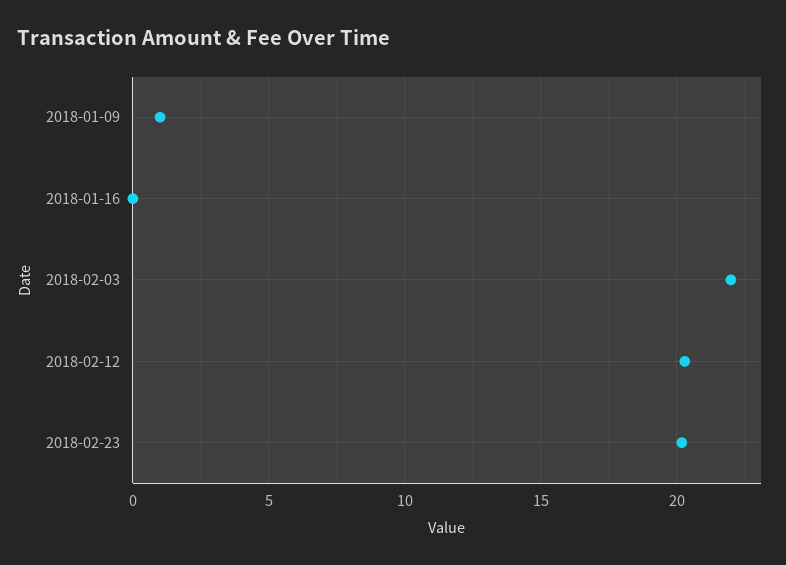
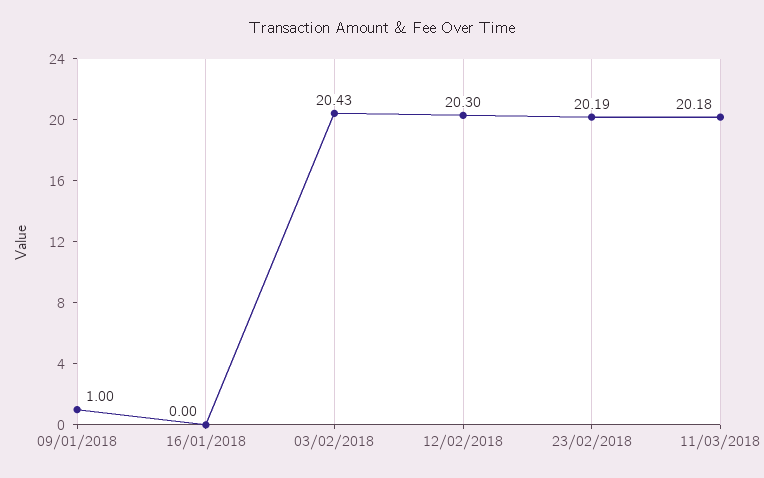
2018-02-03: 22 -> 20.43
11/03/2018: none -> 20.18

